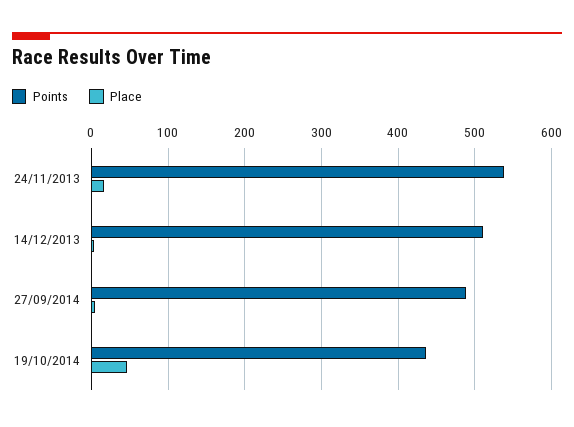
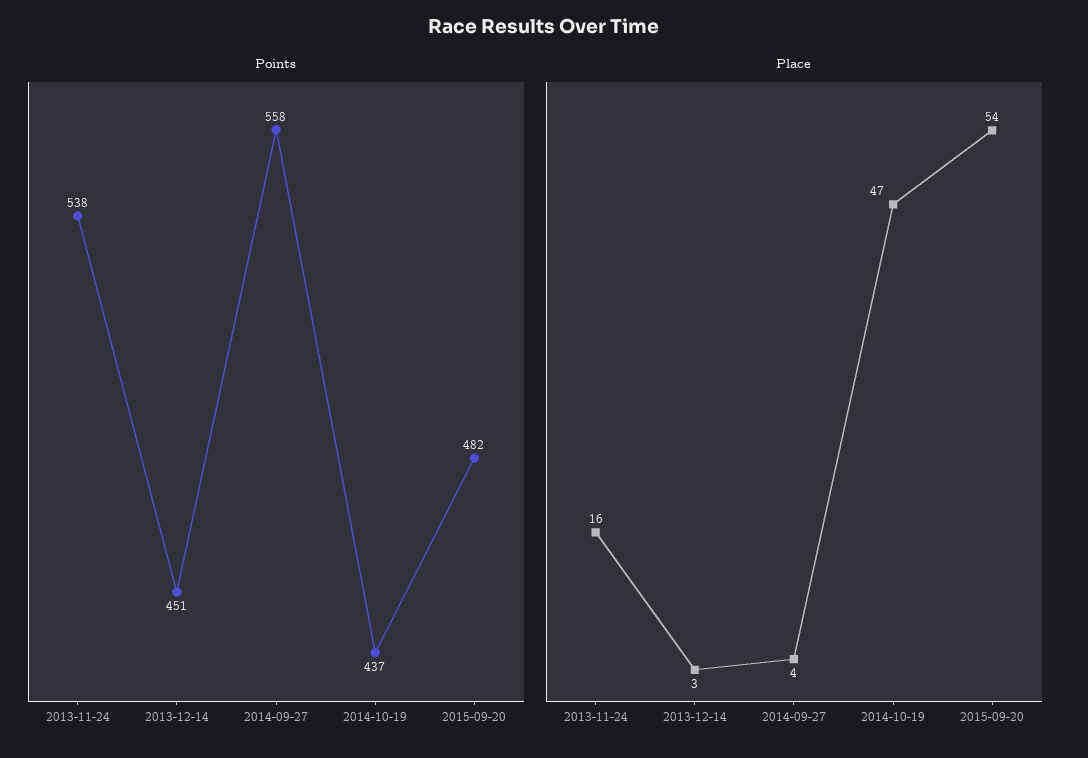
Points, 14/12/2013: 510 -> 451
Points, 27/09/2014: 490 -> 558
Points, 2015-09-20: none -> 482
Place, 2015-09-20: none -> 54

